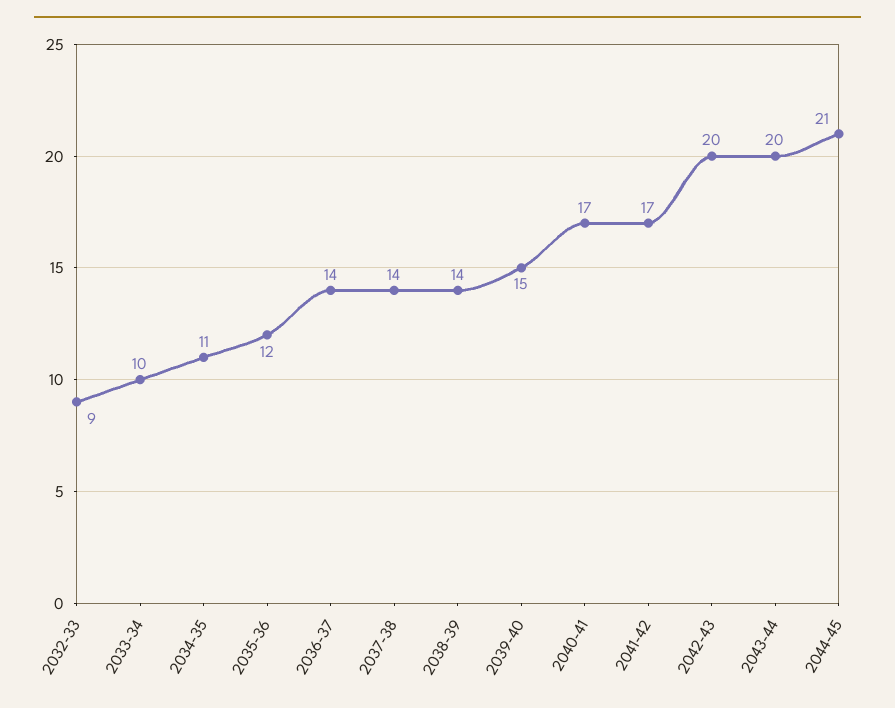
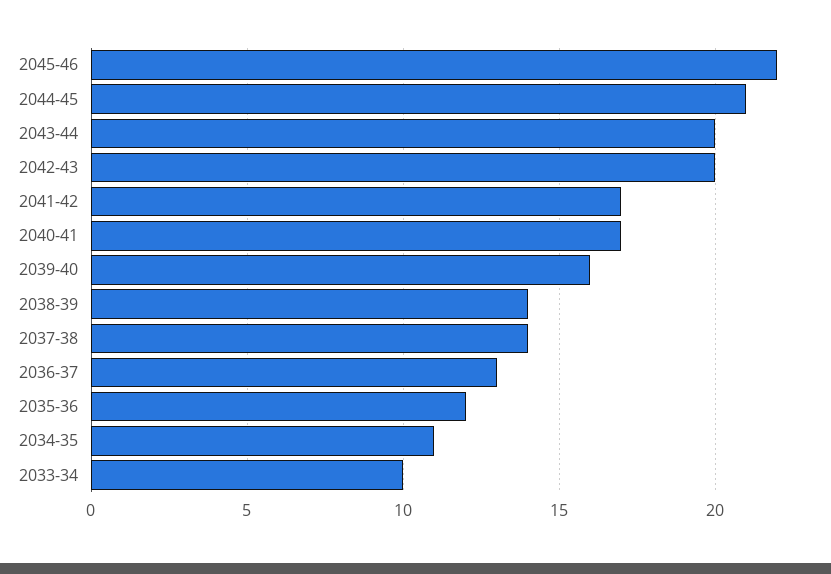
2032-33: 9 -> none
2036-37: 14 -> 13
2039-40: 15 -> 16
2045-46: none -> 22

